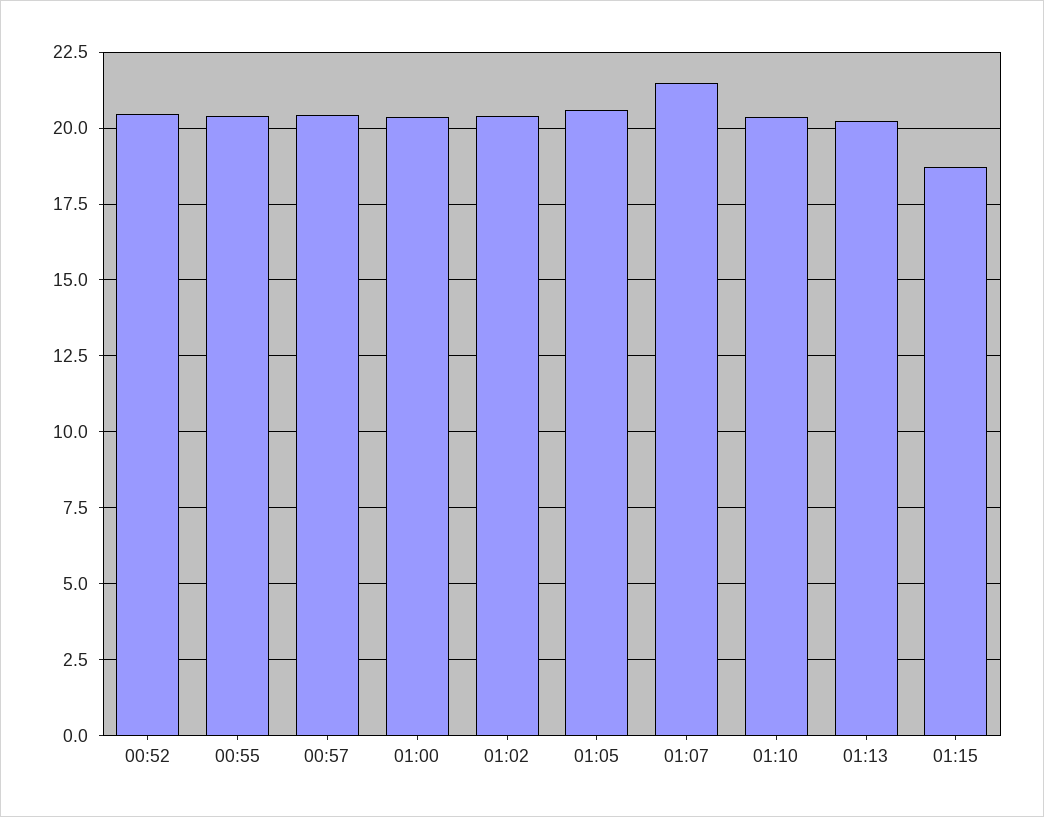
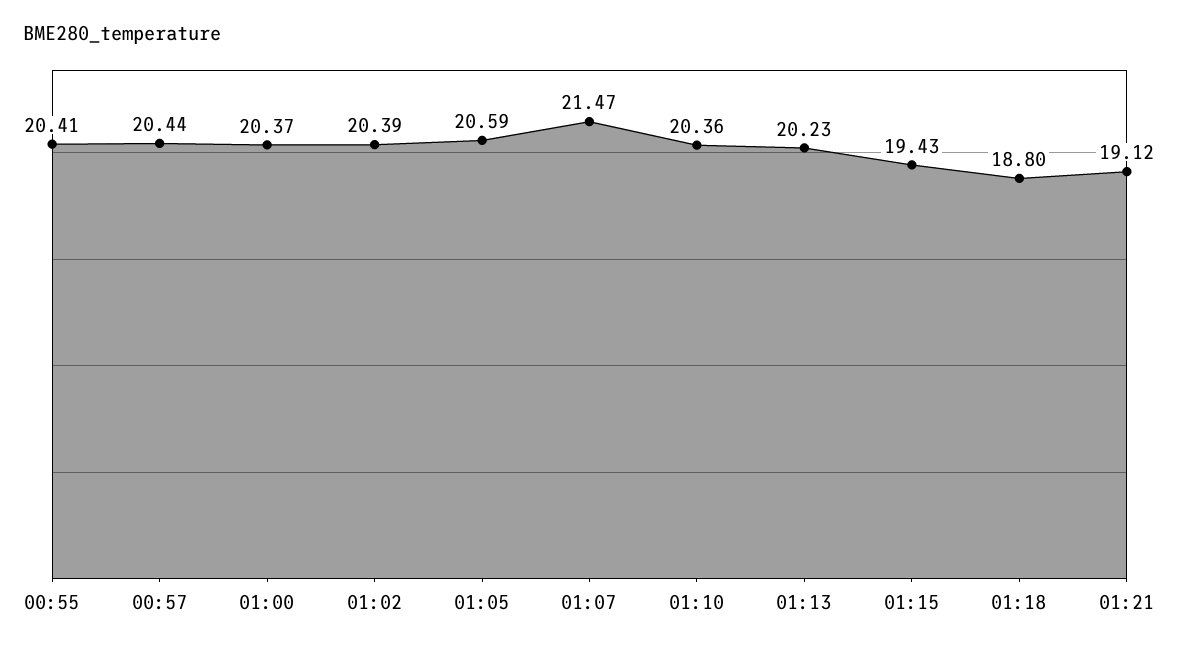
00:52: 20.5 -> none
01:15: 18.75 -> 19.43
01:18: none -> 18.8
01:21: none -> 19.12

